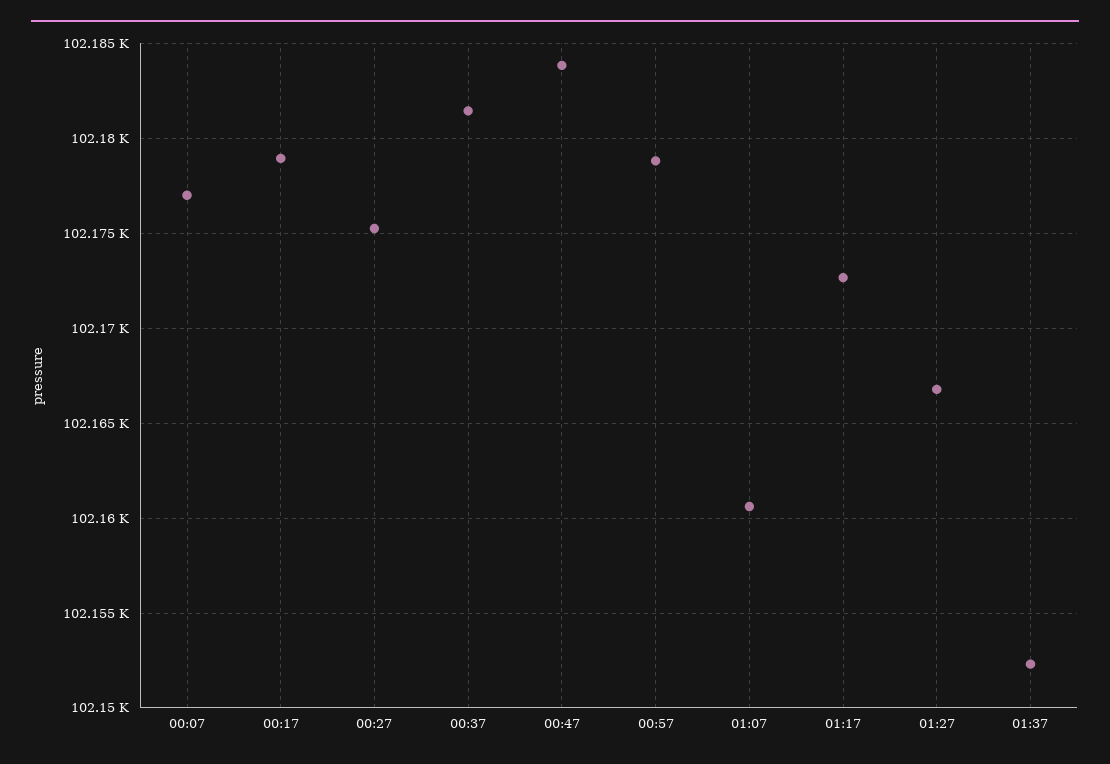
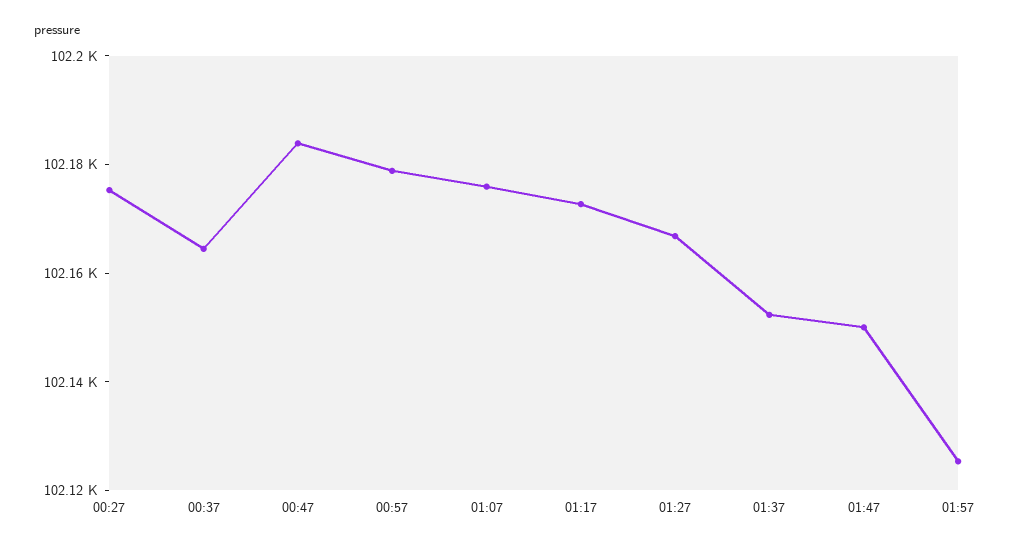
00:07: 102177 -> none
00:17: 102179 -> none
00:37: 102181.5 -> 102165
01:07: 102160.5 -> 102175
01:47: none -> 102150
01:57: none -> 102125

